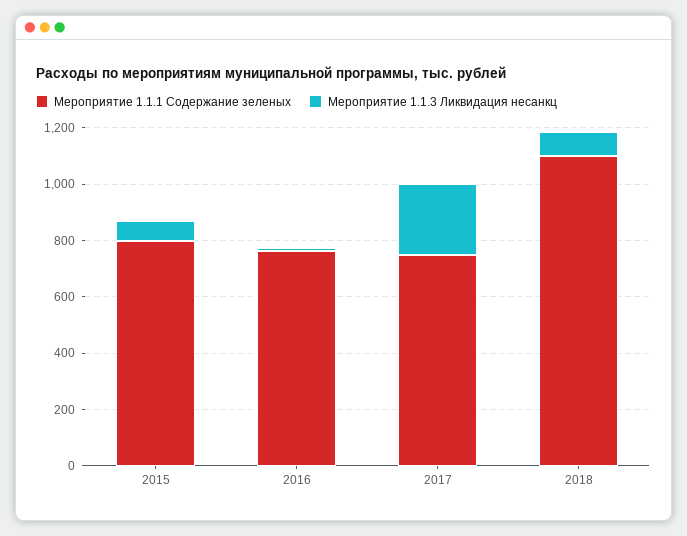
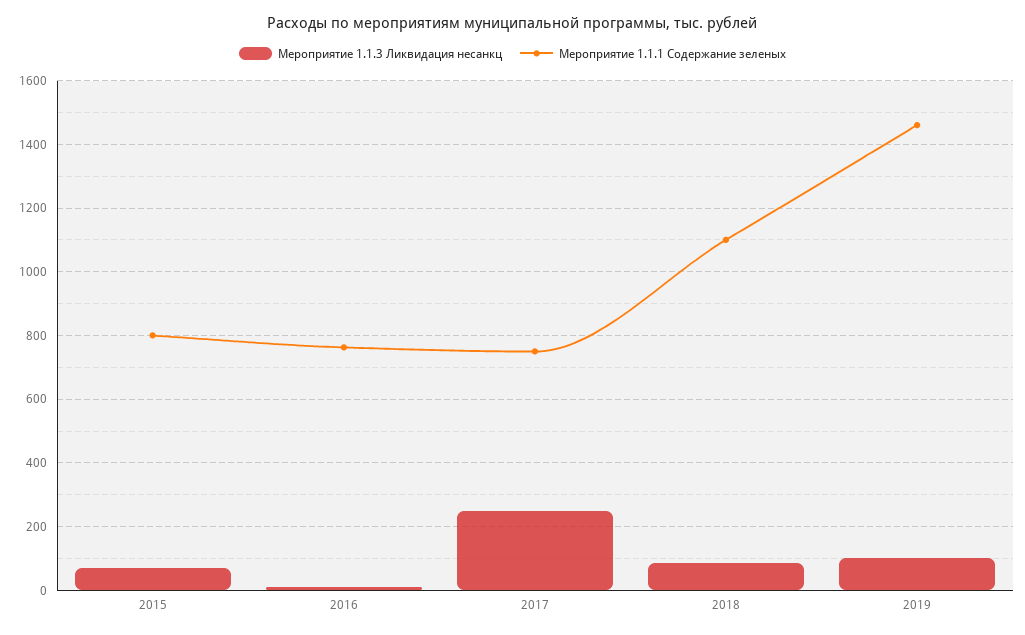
Мероприятие 1.1.3 Ликвидация несанкц, 2019: none -> 100
Мероприятие 1.1.1 Содержание зеленых, 2019: none -> 1460

